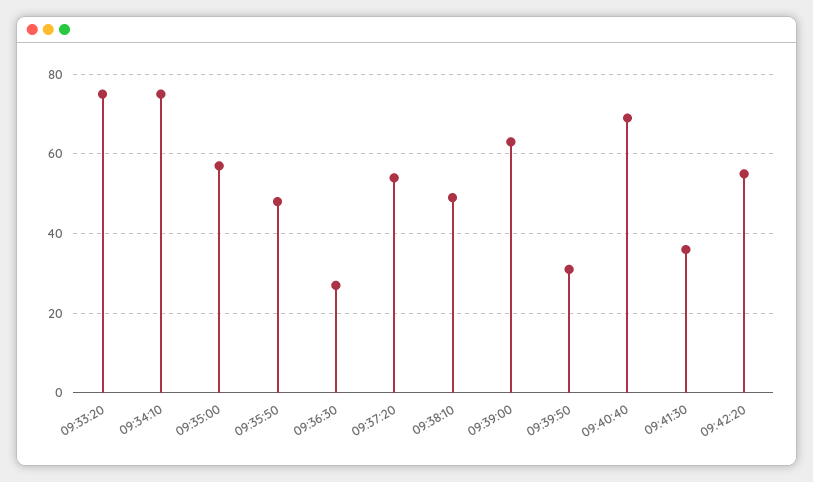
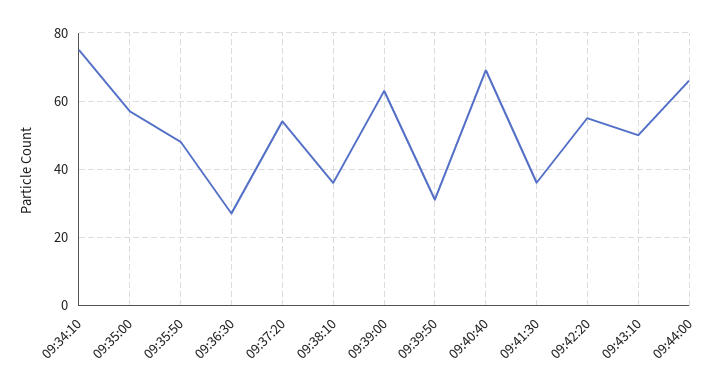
09:33:20: 75 -> none
09:38:10: 50 -> 35
09:43:10: none -> 50
09:44:00: none -> 65

